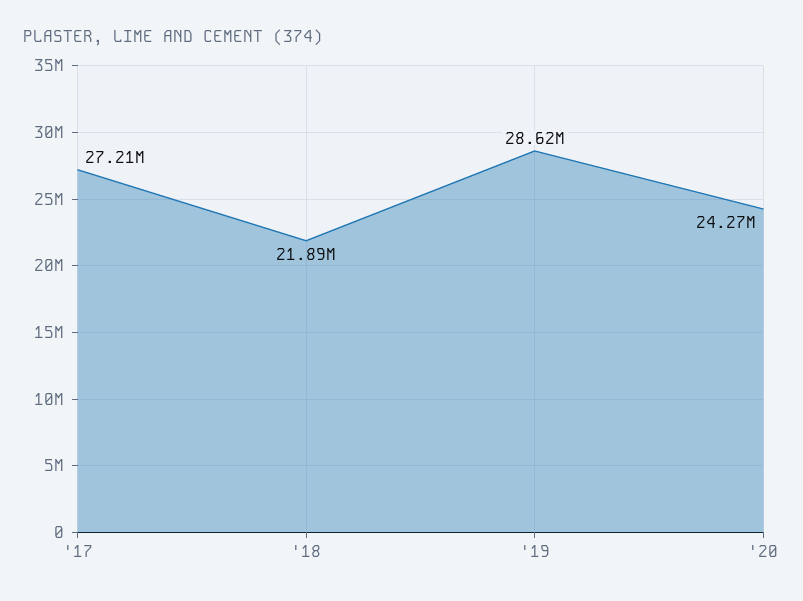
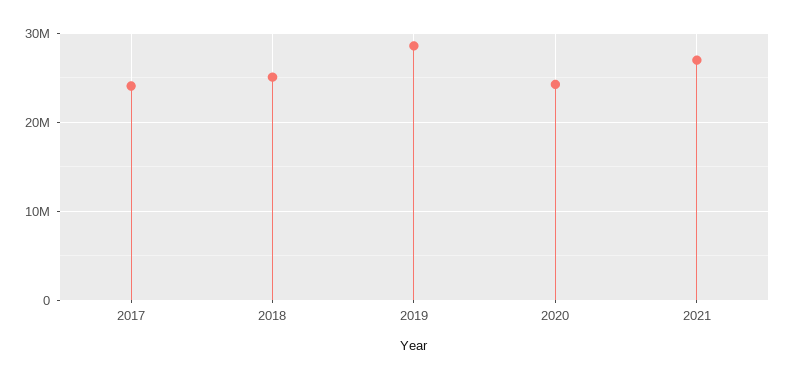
'17: 27210000 -> 24000000
'18: 21890000 -> 25000000
2021: none -> 27000000

